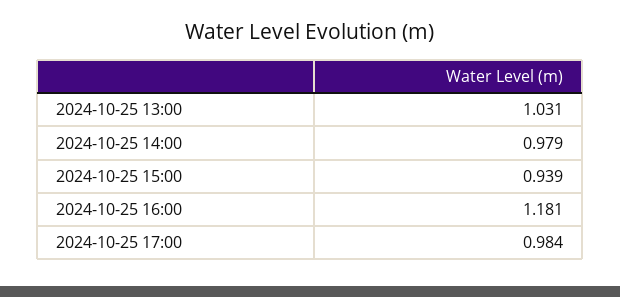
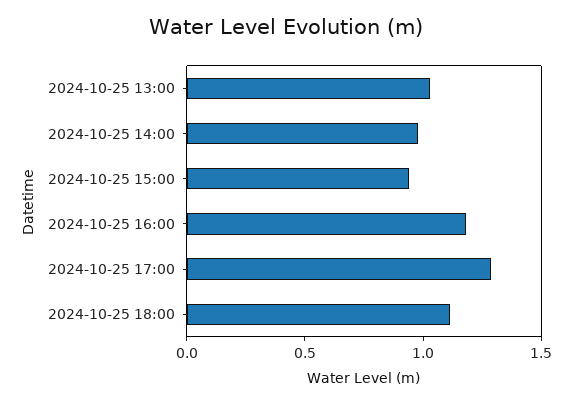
2024-10-25 17:00: 0.984 -> 1.3
2024-10-25 18:00: none -> 1.1

